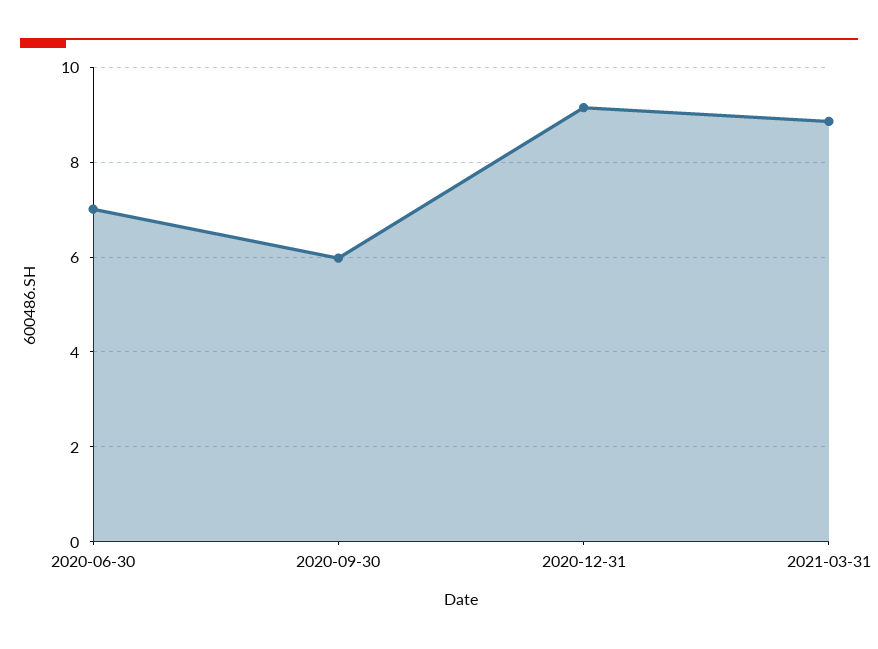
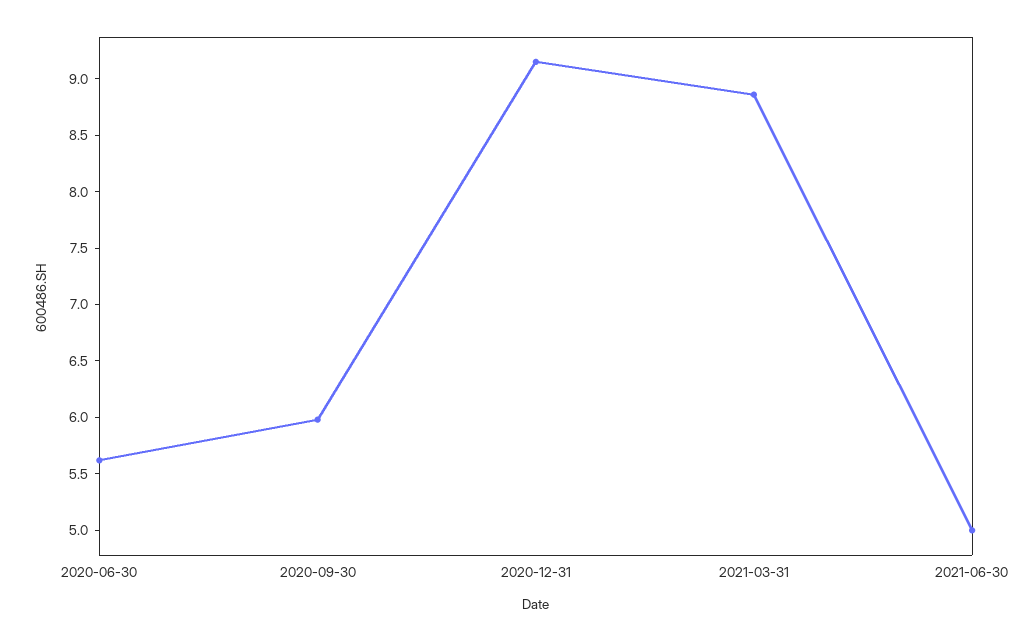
2020-06-30: 7 -> 5.6
2021-06-30: none -> 5

